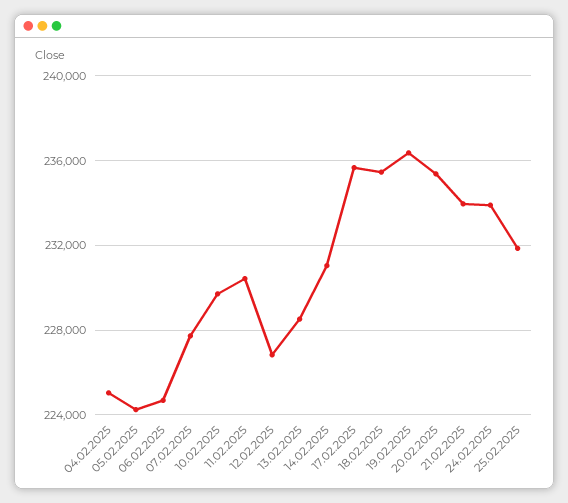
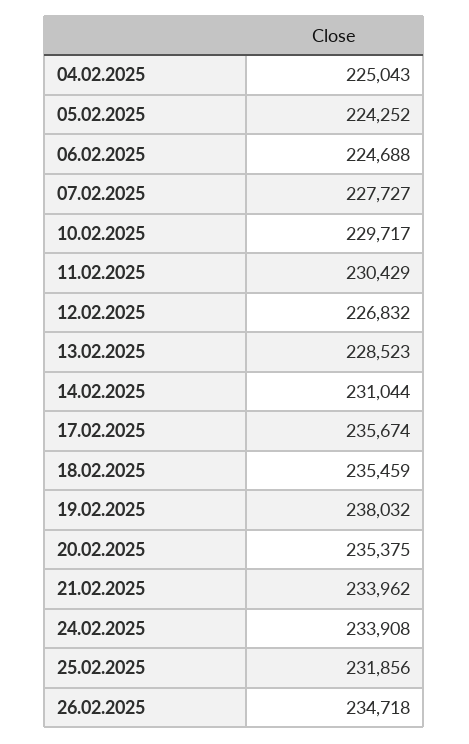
19.02.2025: 236500 -> 238032
26.02.2025: none -> 234718

